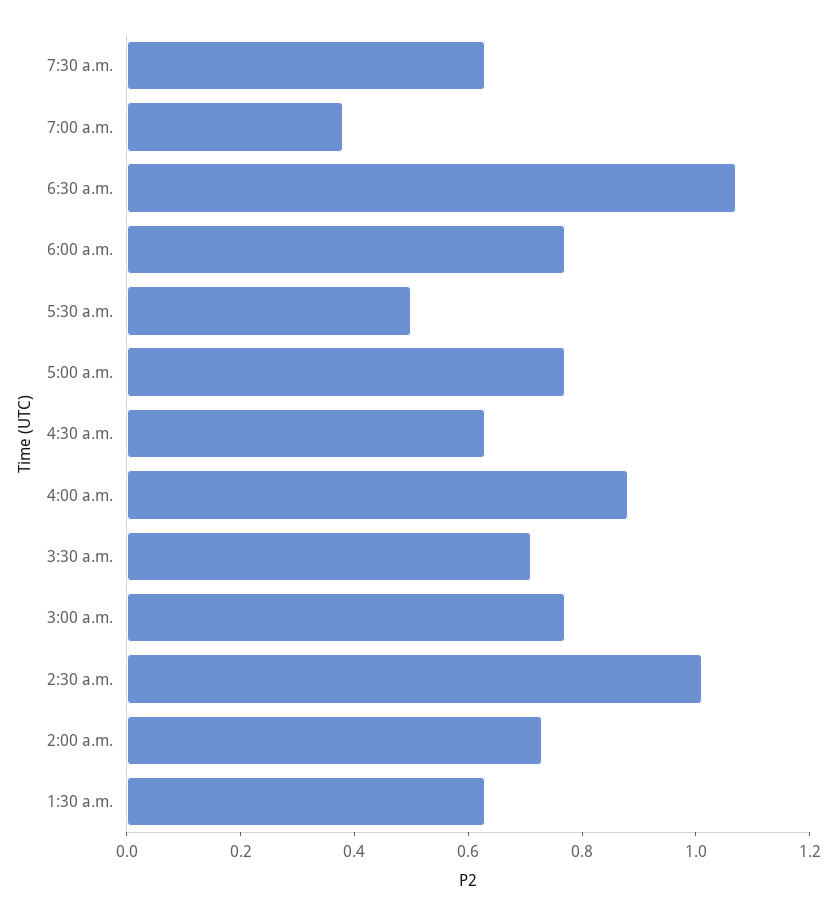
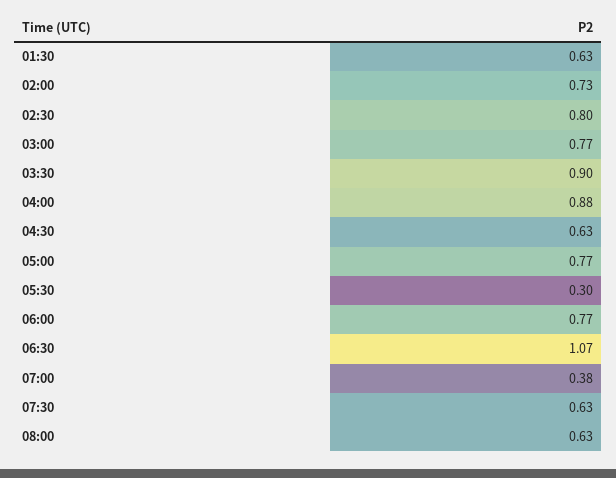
5:30 a.m.: 0.5 -> 0.3
3:30 a.m.: 0.7 -> 0.9
2:30 a.m.: 1 -> 0.8
08:00: none -> 0.63

